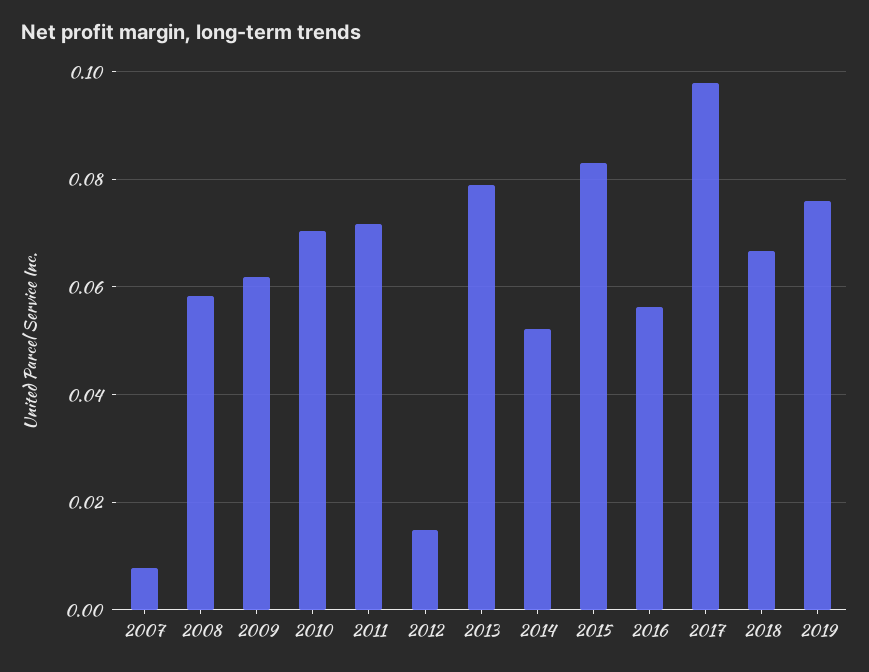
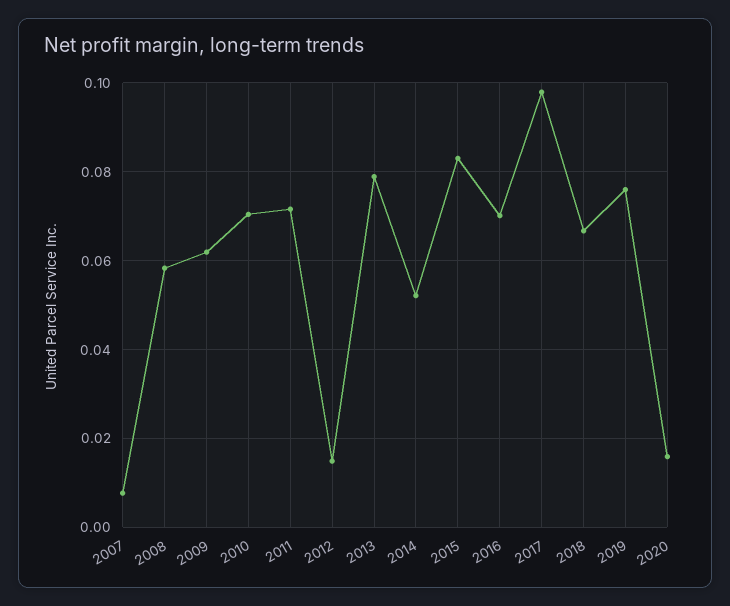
2016: 0.056 -> 0.07
2020: none -> 0.016

